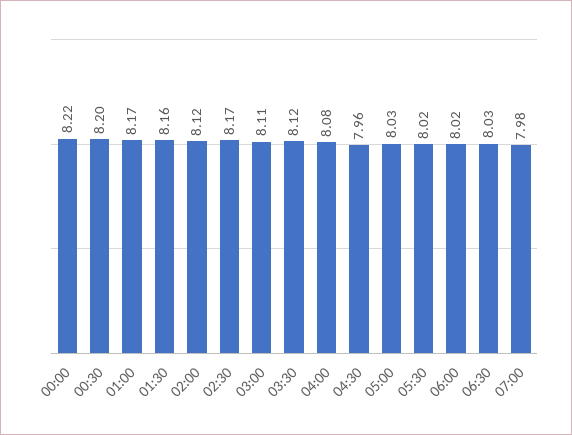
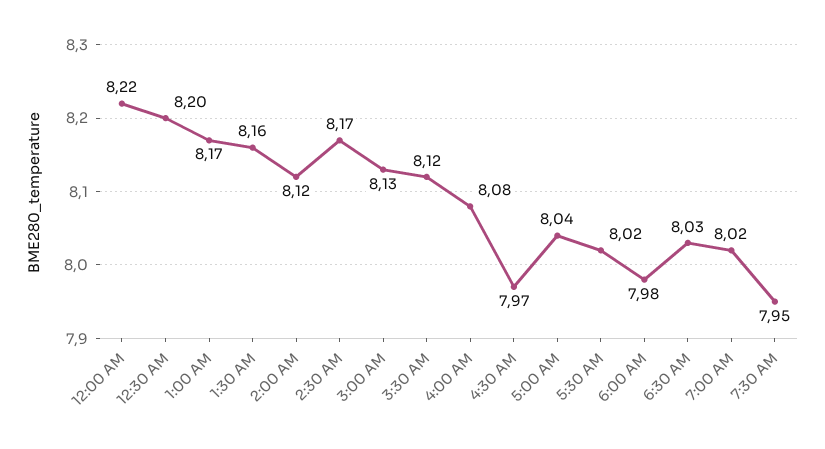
03:00: 8.11 -> 8.13
04:30: 7.96 -> 7.97
05:00: 8.03 -> 8.04
06:00: 8.02 -> 7.98
07:00: 7.98 -> 8.02
7:30 AM: none -> 7.95

